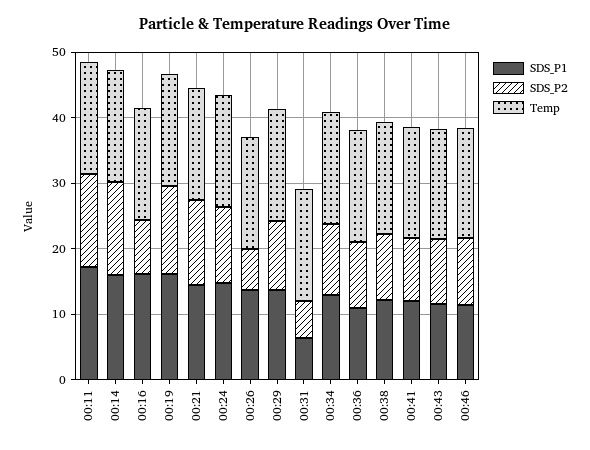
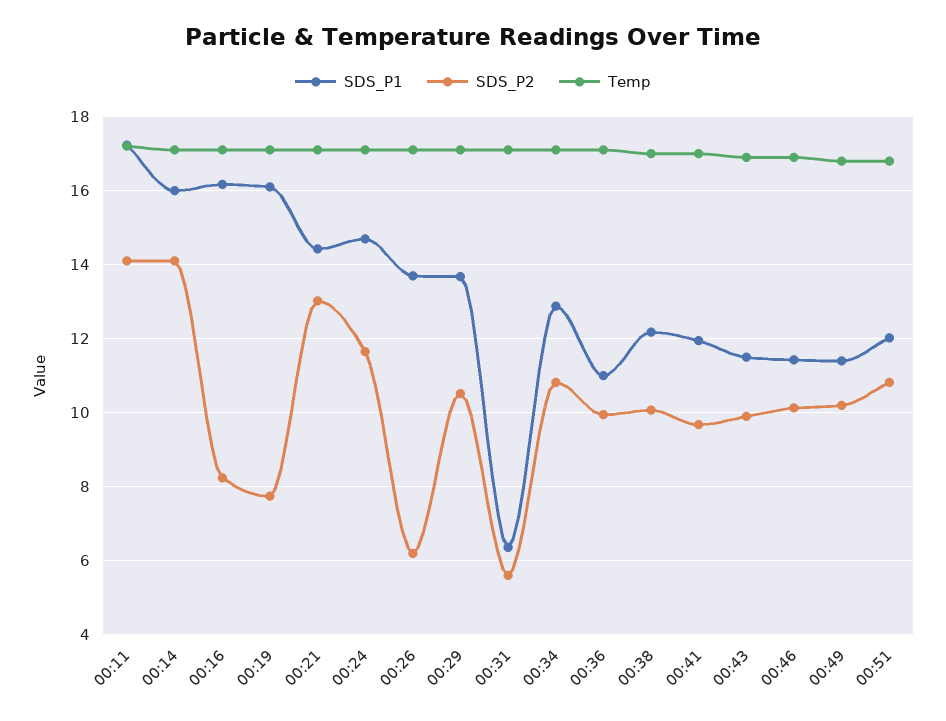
SDS_P2, 00:19: 14 -> 7.8
SDS_P1, 00:49: none -> 11.4
SDS_P2, 00:49: none -> 10.2
Temp, 00:49: none -> 16.8
SDS_P1, 00:51: none -> 12
SDS_P2, 00:51: none -> 10.8
Temp, 00:51: none -> 16.8

